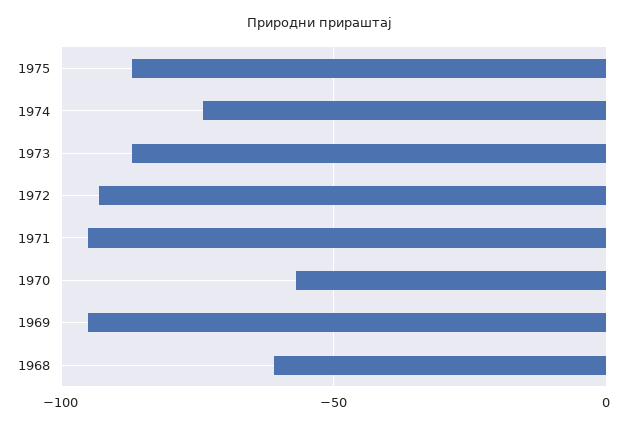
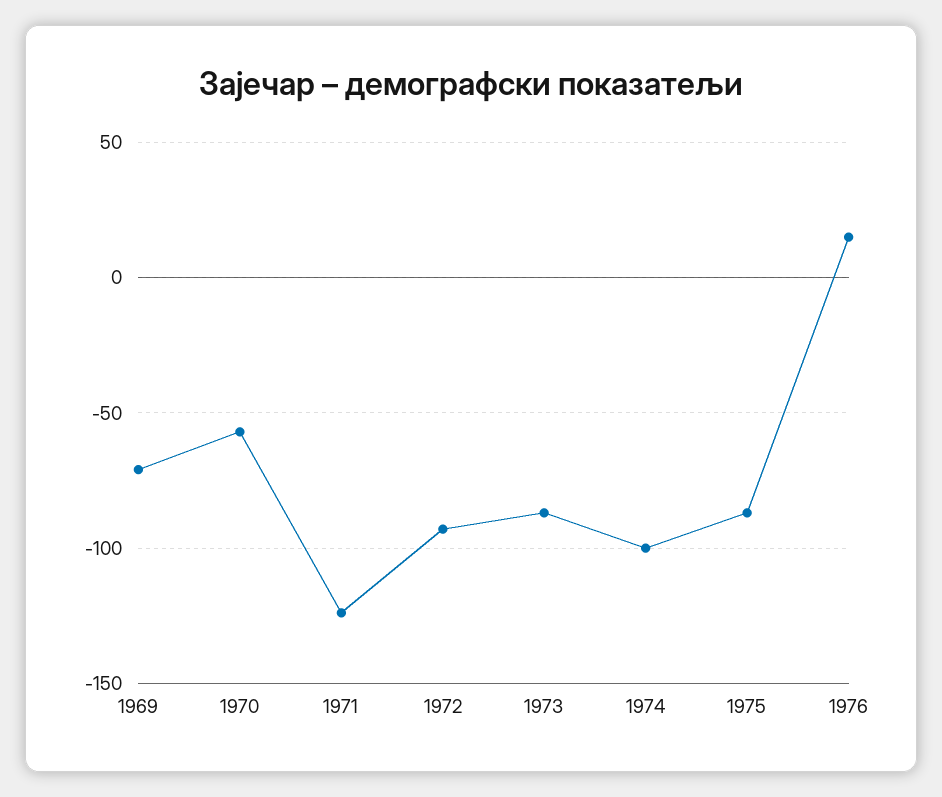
1974: -75 -> -100
1971: -95 -> -125
1969: -95 -> -70
1968: -60 -> none
1976: none -> 15

